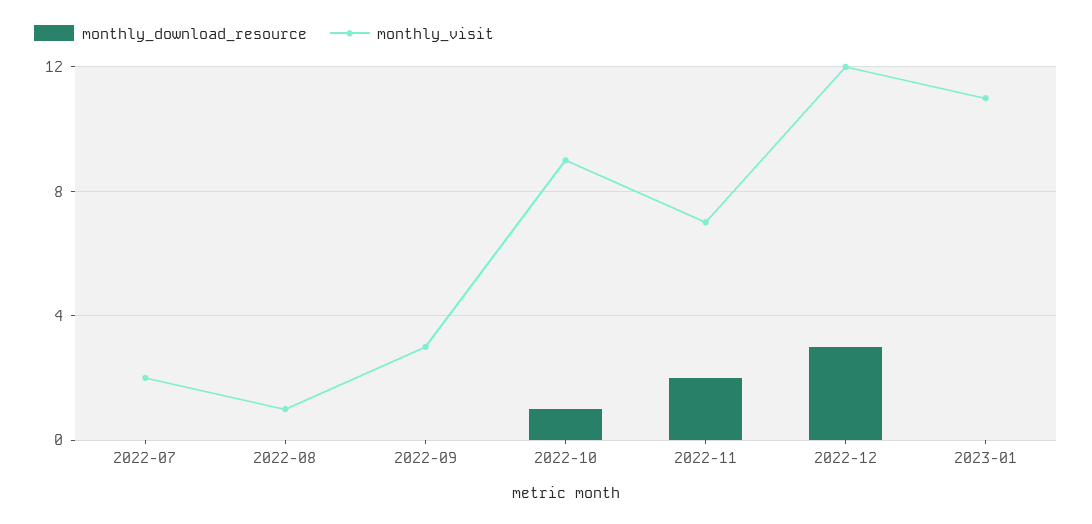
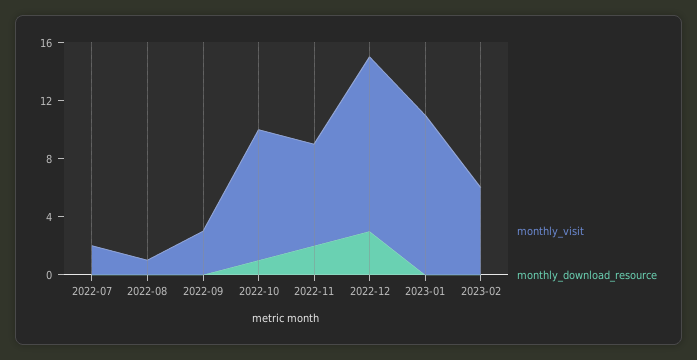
monthly_visit, 2023-02: none -> 6
monthly_download_resource, 2023-02: none -> 0

